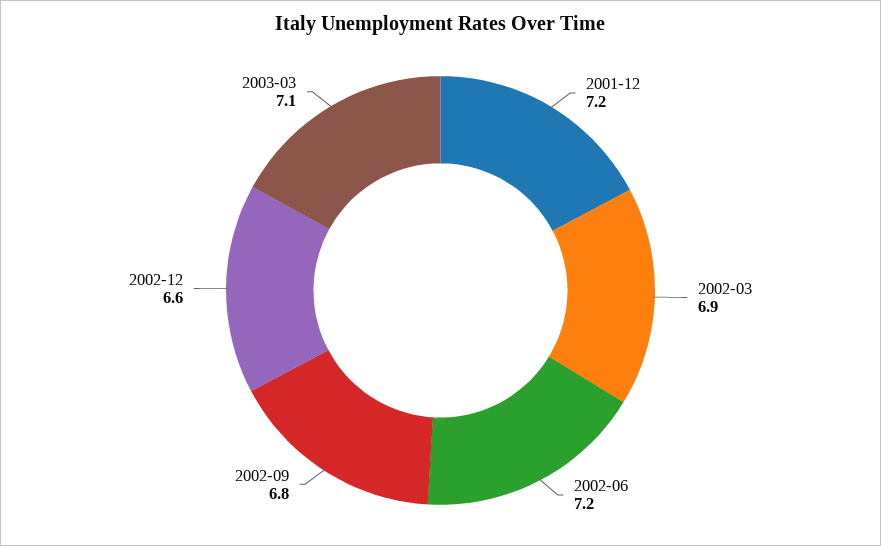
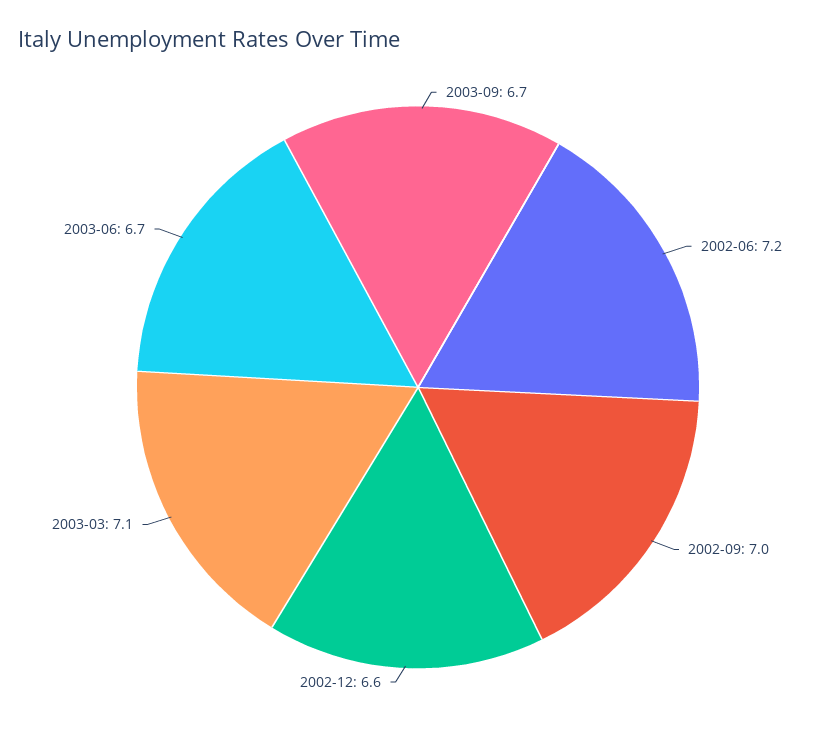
2001-12: 7.2 -> none
2002-03: 6.9 -> none
2002-09: 6.8 -> 7
2003-09: none -> 6.7
2003-06: none -> 6.7

